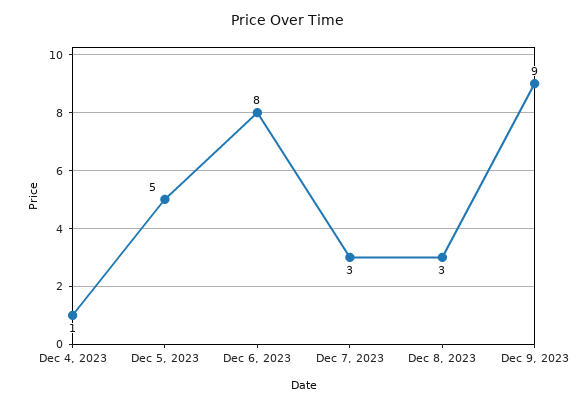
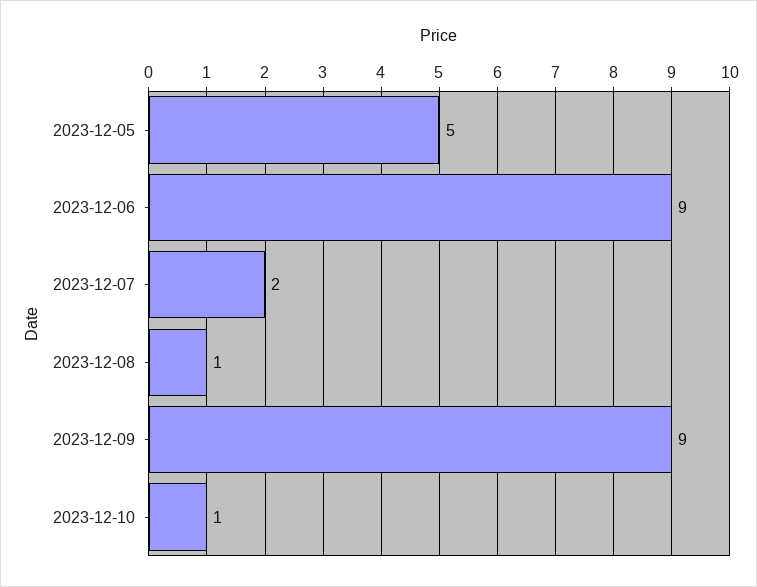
Dec 4, 2023: 1 -> none
Dec 6, 2023: 8 -> 9
Dec 7, 2023: 3 -> 2
Dec 8, 2023: 3 -> 1
2023-12-10: none -> 1

